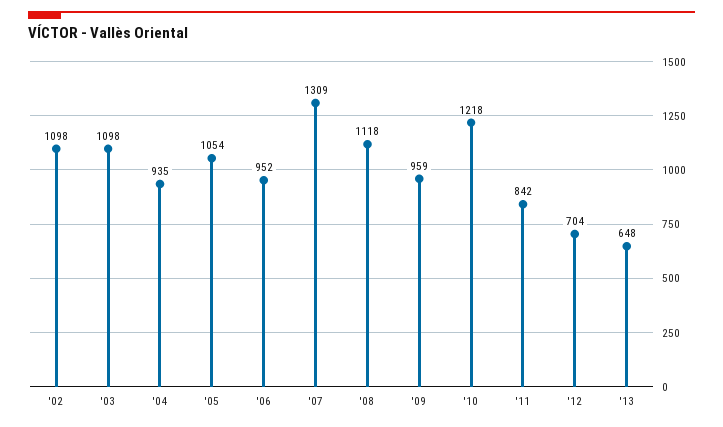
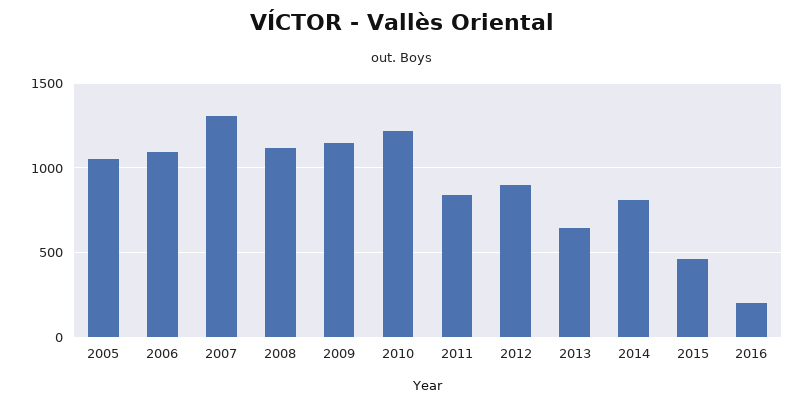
'02: 1098 -> none
'03: 1098 -> none
'04: 935 -> none
'06: 952 -> 1100
'09: 959 -> 1150
'12: 704 -> 900
2014: none -> 800
2015: none -> 450
2016: none -> 200

